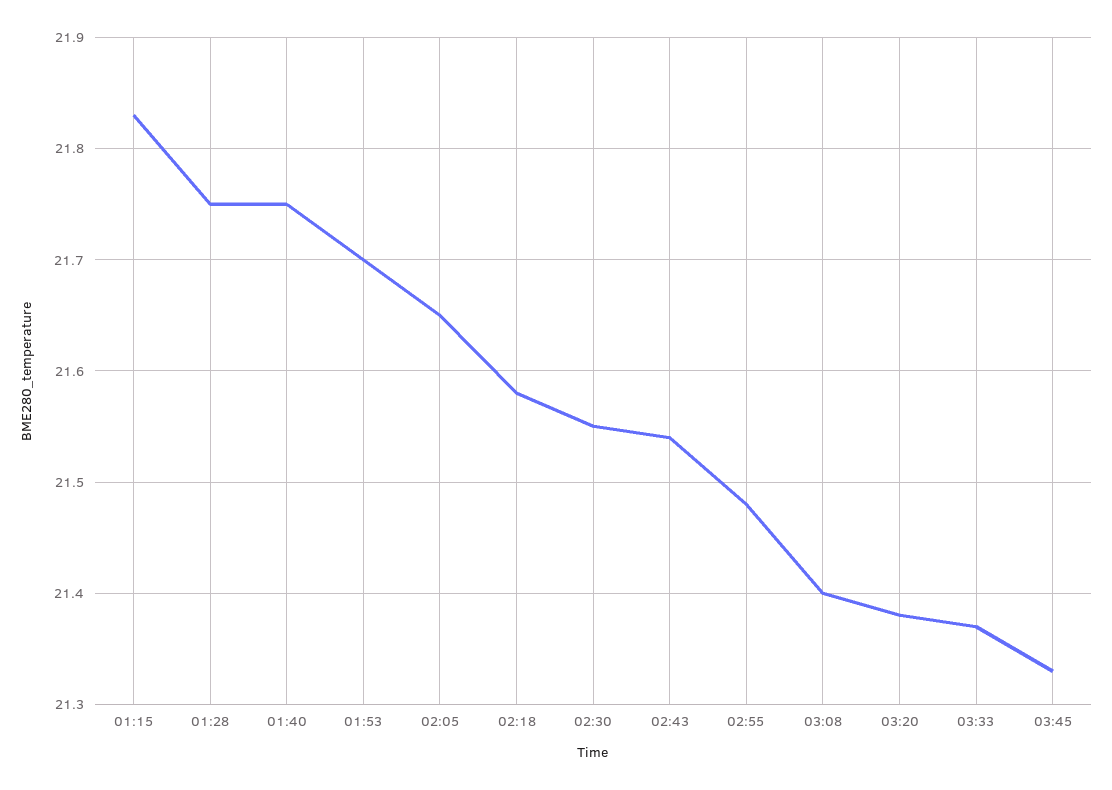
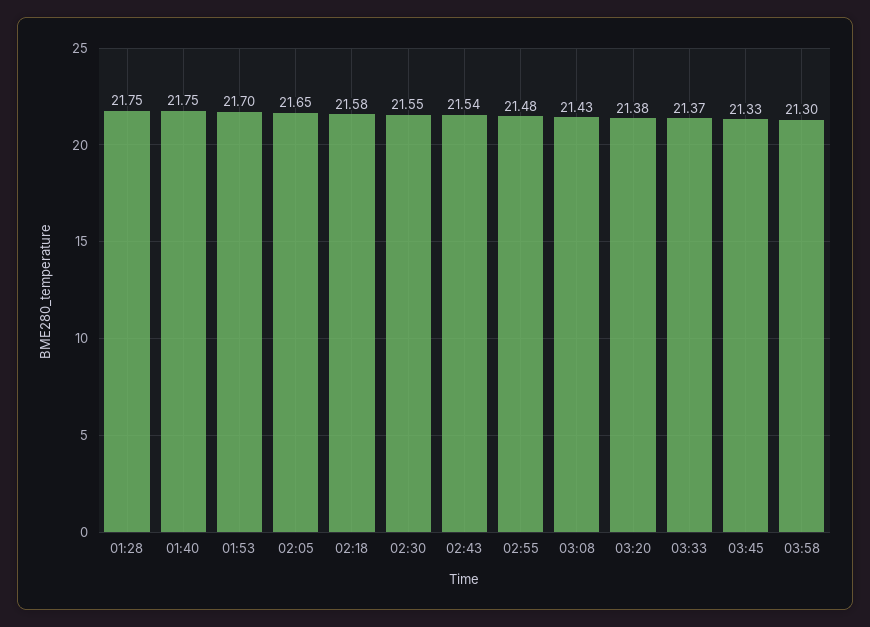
01:15: 21.83 -> none
03:08: 21.4 -> 21.43
03:58: none -> 21.3

